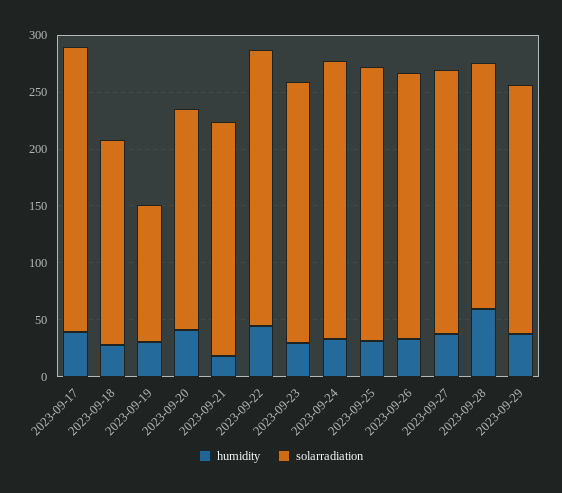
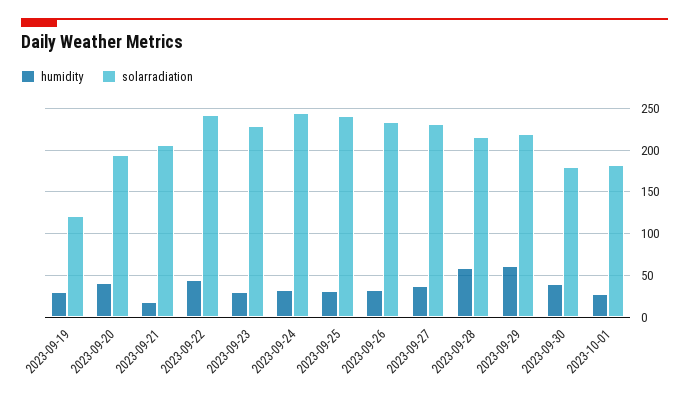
humidity, 2023-09-17: 40 -> none
solarradiation, 2023-09-17: 250 -> none
humidity, 2023-09-18: 30 -> none
solarradiation, 2023-09-18: 180 -> none
humidity, 2023-09-29: 40 -> 60
humidity, 2023-09-30: none -> 40
solarradiation, 2023-09-30: none -> 180
humidity, 2023-10-01: none -> 30
solarradiation, 2023-10-01: none -> 180

